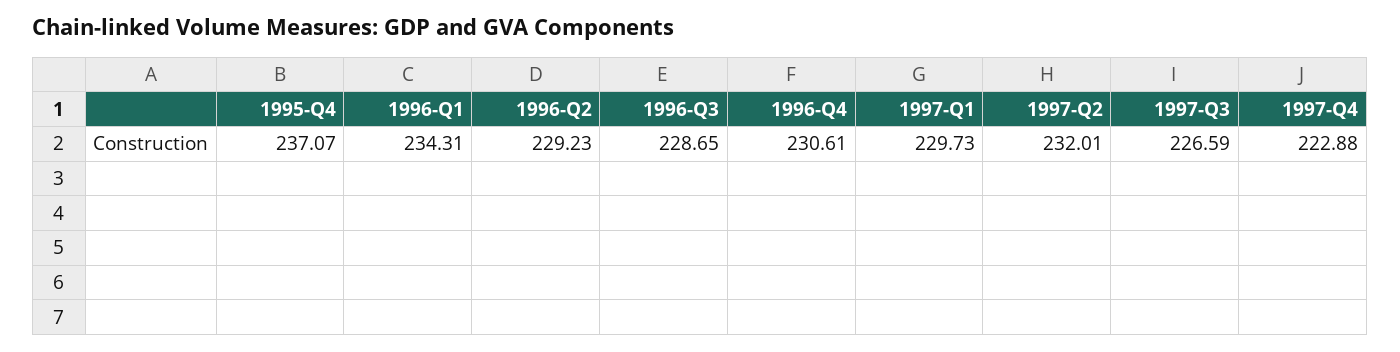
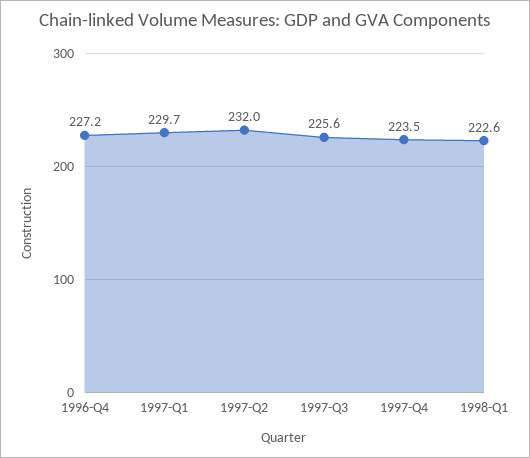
1995-Q4: 237.07 -> none
1996-Q1: 234.31 -> none
1996-Q2: 229.23 -> none
1996-Q3: 228.65 -> none
1996-Q4: 230.61 -> 227.2
1997-Q3: 226.59 -> 225.6
1997-Q4: 222.88 -> 223.5
1998-Q1: none -> 222.6

